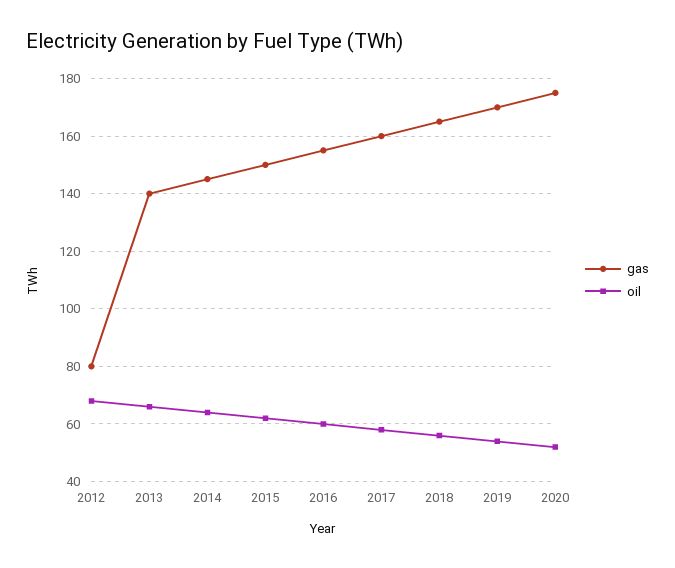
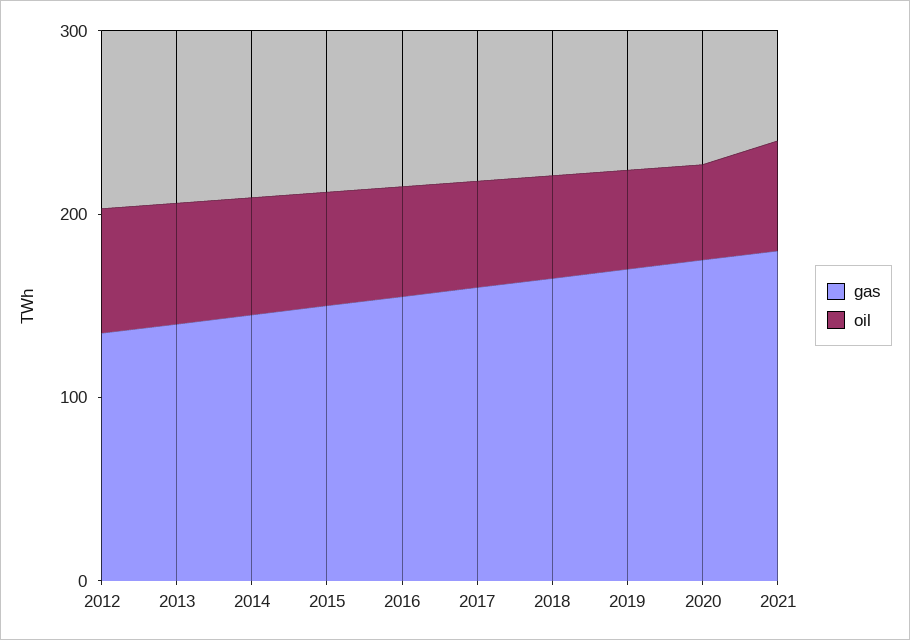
gas, 2012: 80 -> 140
gas, 2021: none -> 180
oil, 2021: none -> 60

